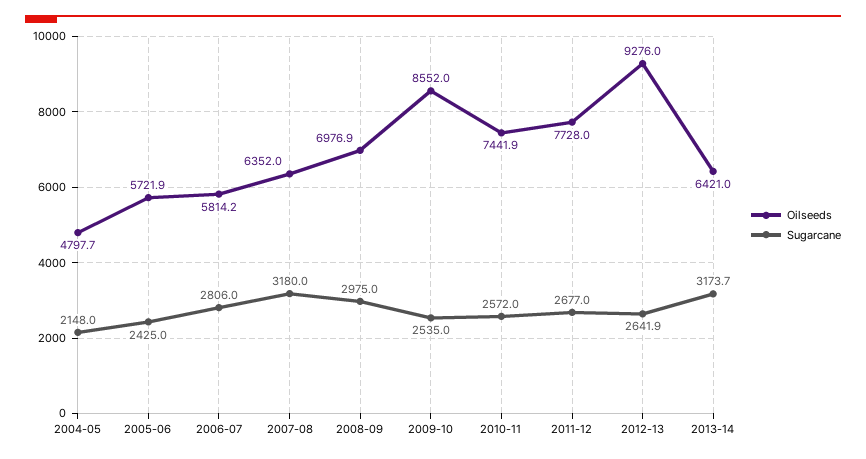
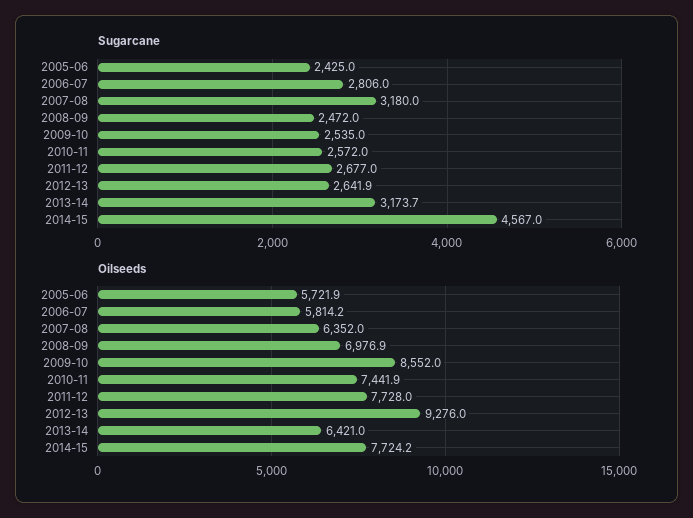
Oilseeds, 2004-05: 4797.7 -> none
Sugarcane, 2004-05: 2148 -> none
Sugarcane, 2008-09: 2975 -> 2472
Sugarcane, 2014-15: none -> 4567
Oilseeds, 2014-15: none -> 7724.2

